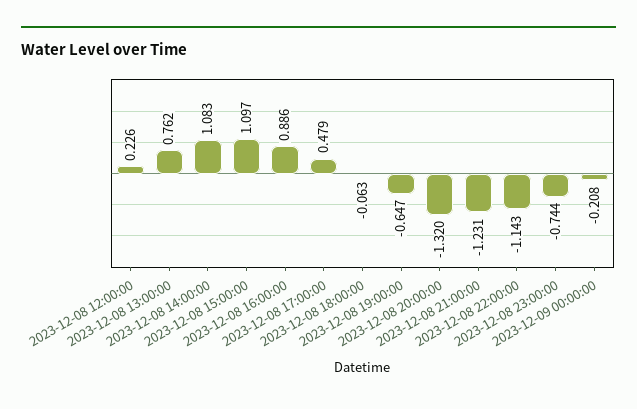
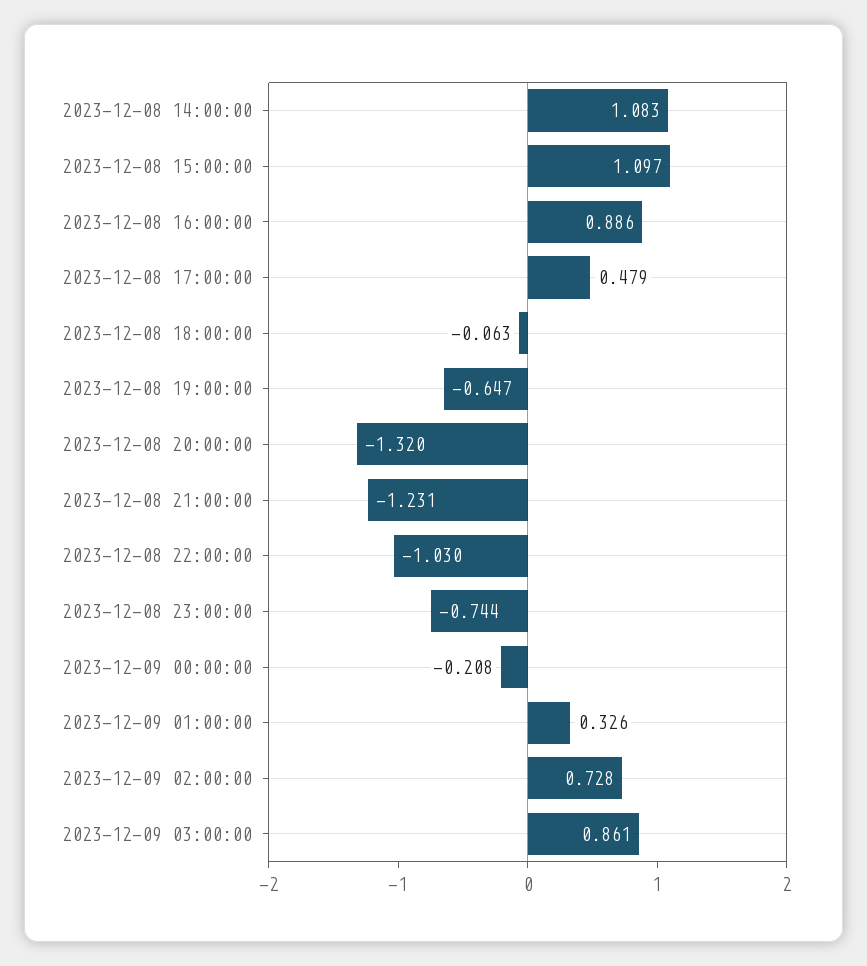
2023-12-08 12:00:00: 0.226 -> none
2023-12-08 13:00:00: 0.762 -> none
2023-12-08 22:00:00: -1.143 -> -1.03
2023-12-09 01:00:00: none -> 0.326
2023-12-09 02:00:00: none -> 0.728
2023-12-09 03:00:00: none -> 0.861

